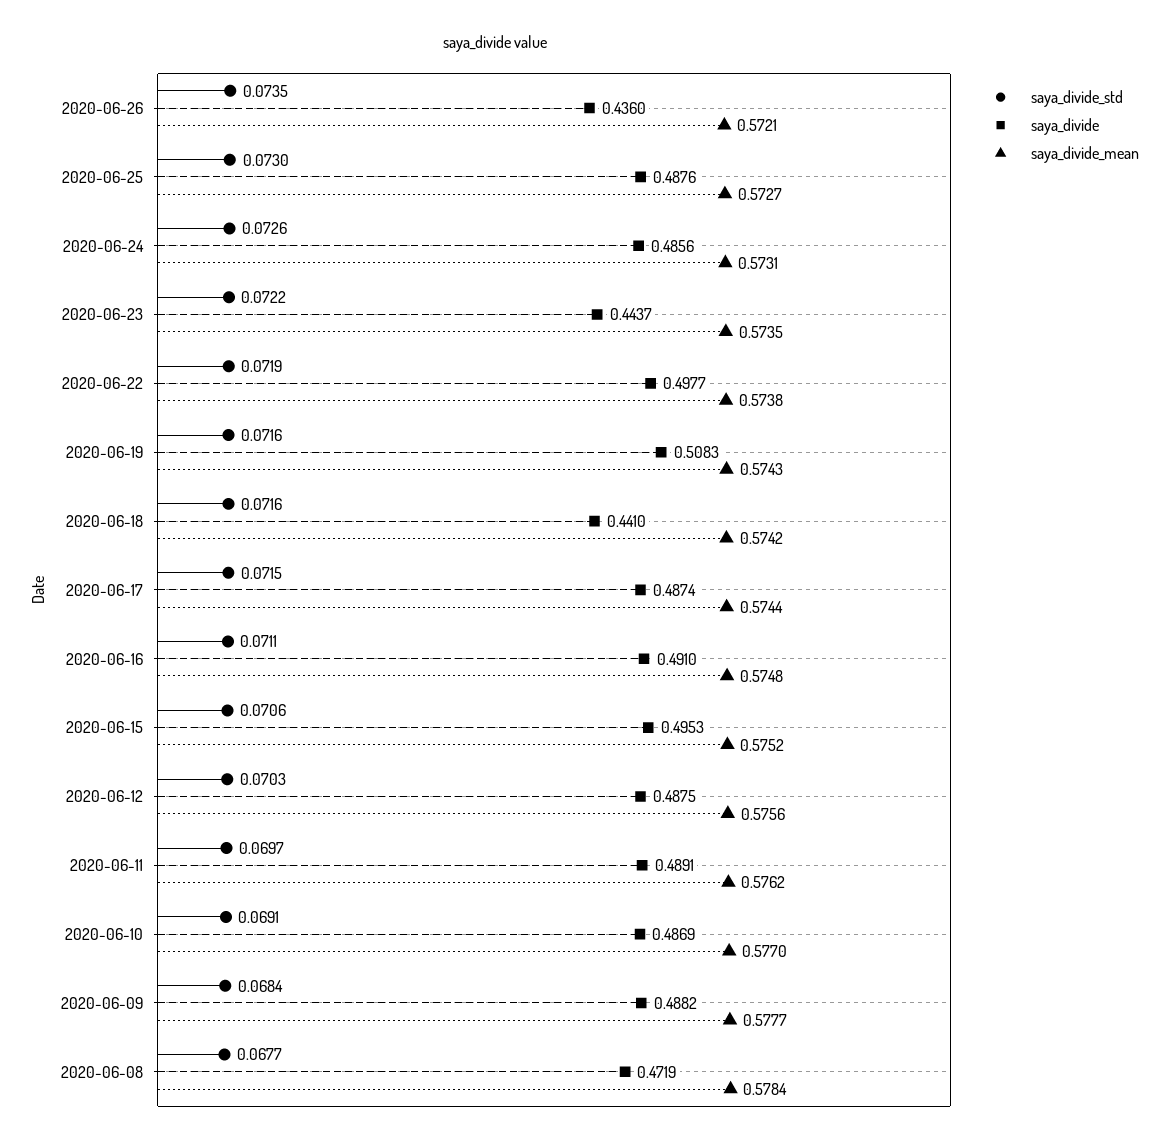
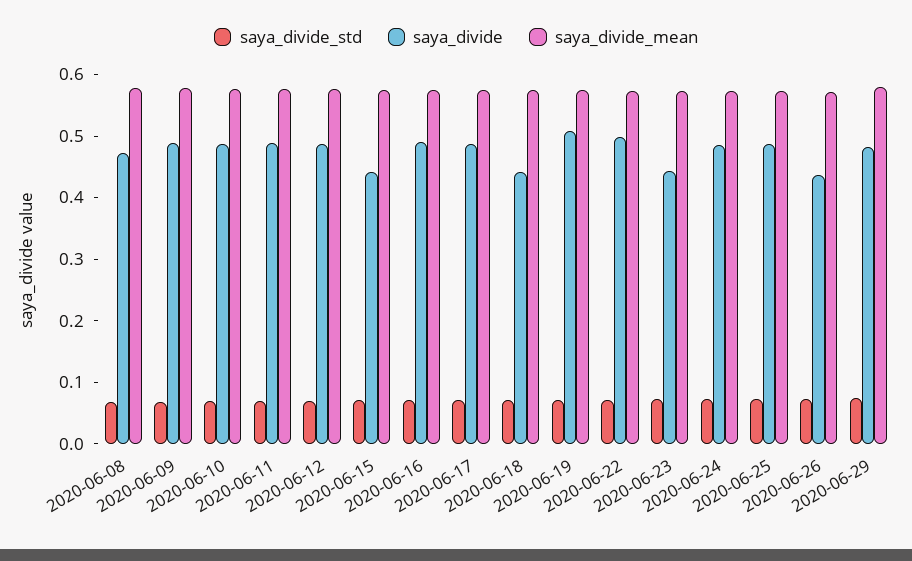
saya_divide, 2020-06-15: 0.4953 -> 0.44
saya_divide_std, 2020-06-29: none -> 0.08
saya_divide, 2020-06-29: none -> 0.48
saya_divide_mean, 2020-06-29: none -> 0.58

